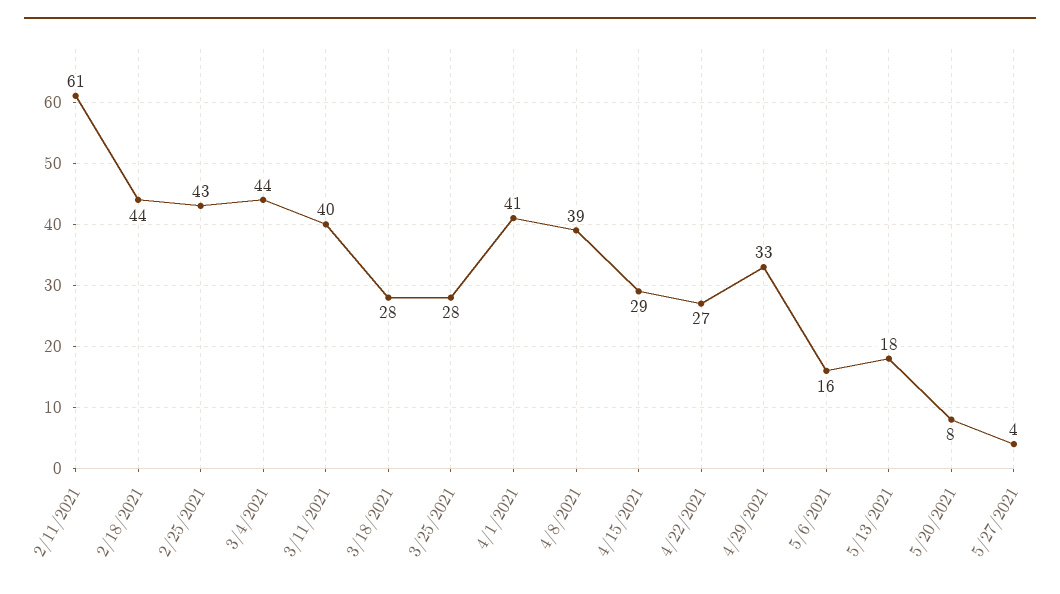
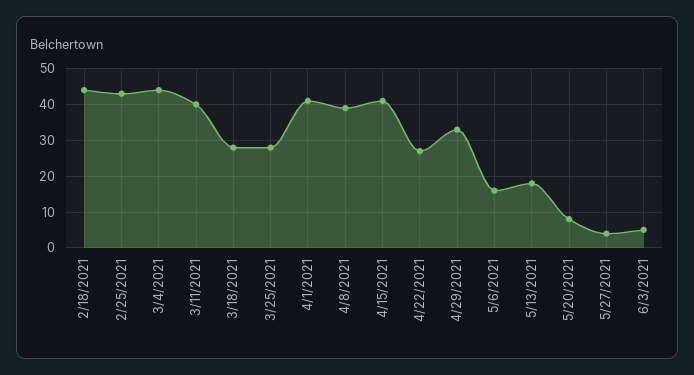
2/11/2021: 61 -> none
4/15/2021: 29 -> 40
6/3/2021: none -> 5

